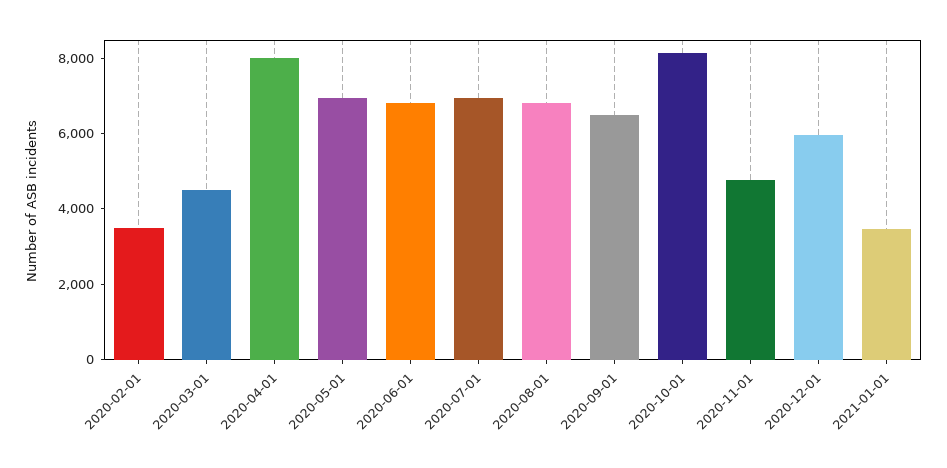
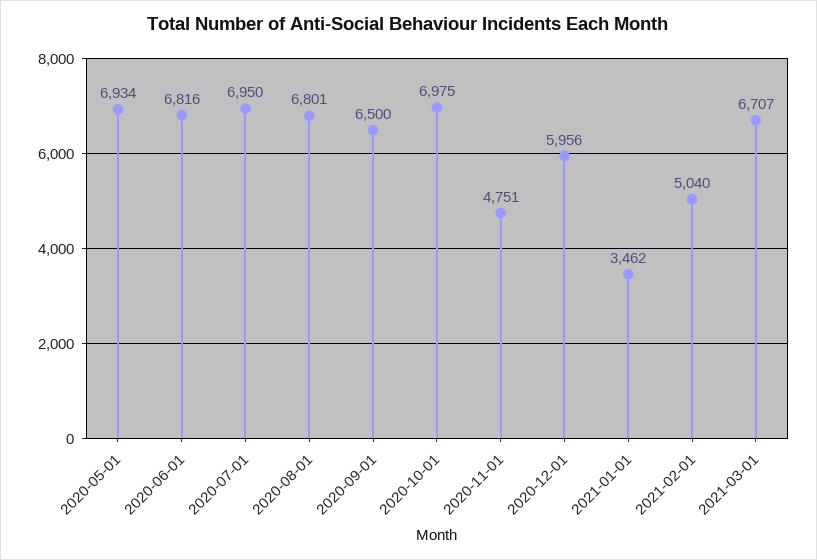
2020-02-01: 3500 -> none
2020-03-01: 4500 -> none
2020-04-01: 8000 -> none
2020-10-01: 8000 -> 6975
2021-02-01: none -> 5040
2021-03-01: none -> 6707

